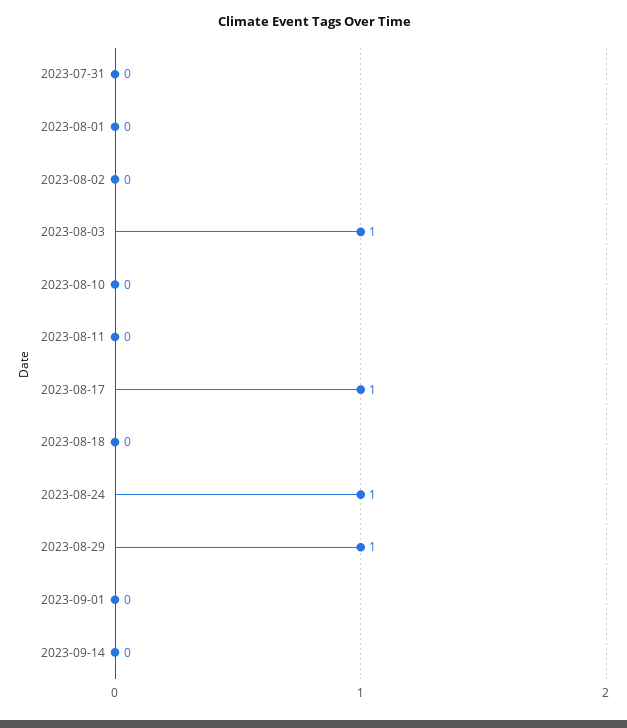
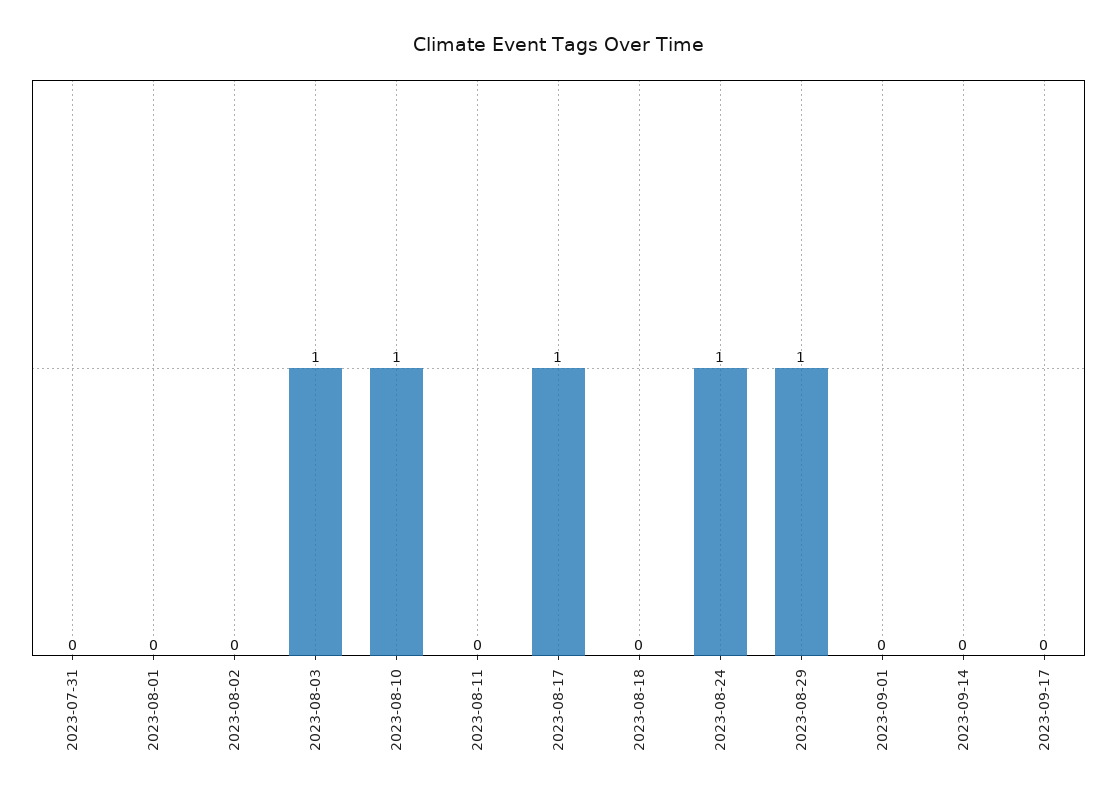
2023-08-10: 0 -> 1
2023-09-17: none -> 0

